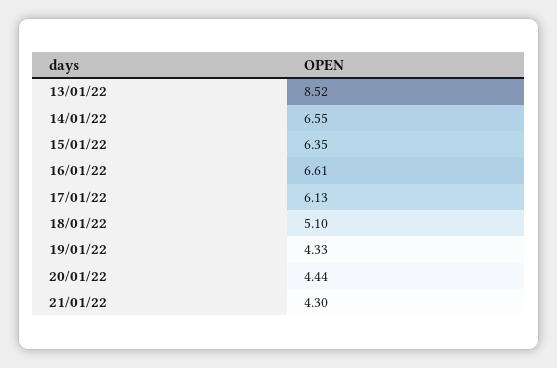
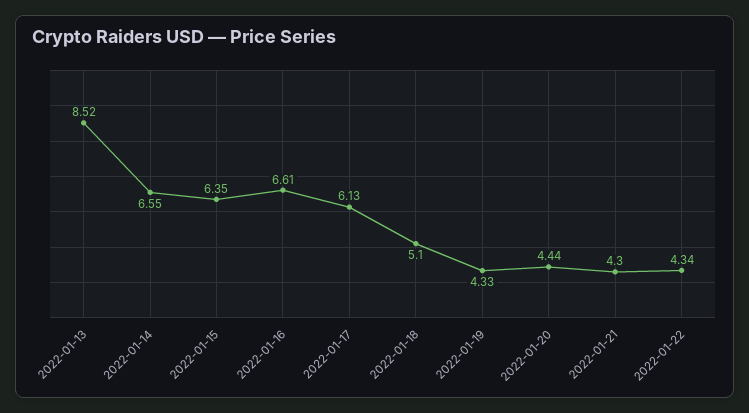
2022-01-22: none -> 4.34

